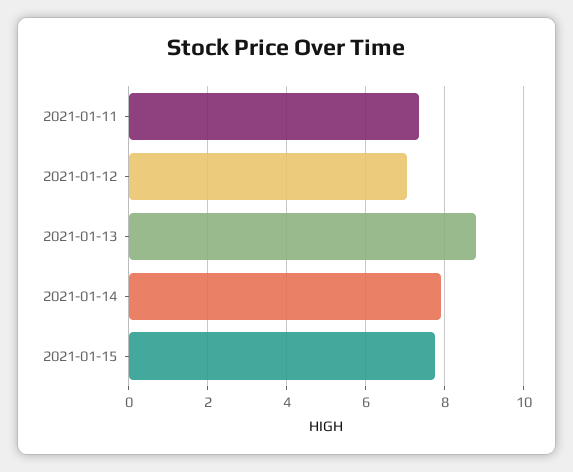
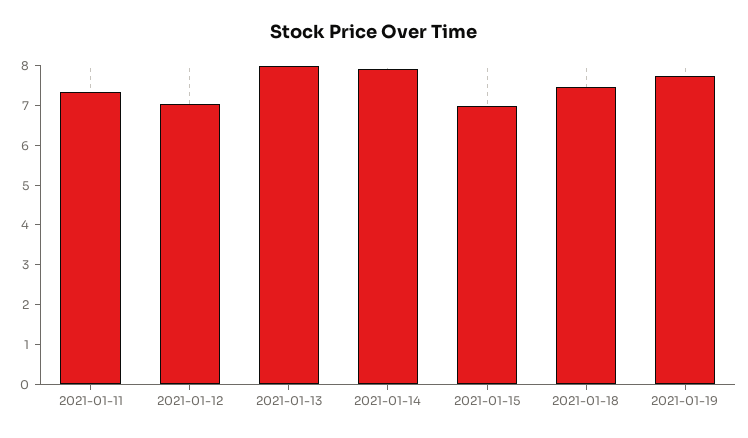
2021-01-13: 8.8 -> 8
2021-01-15: 7.8 -> 7
2021-01-18: none -> 7.5
2021-01-19: none -> 7.75

